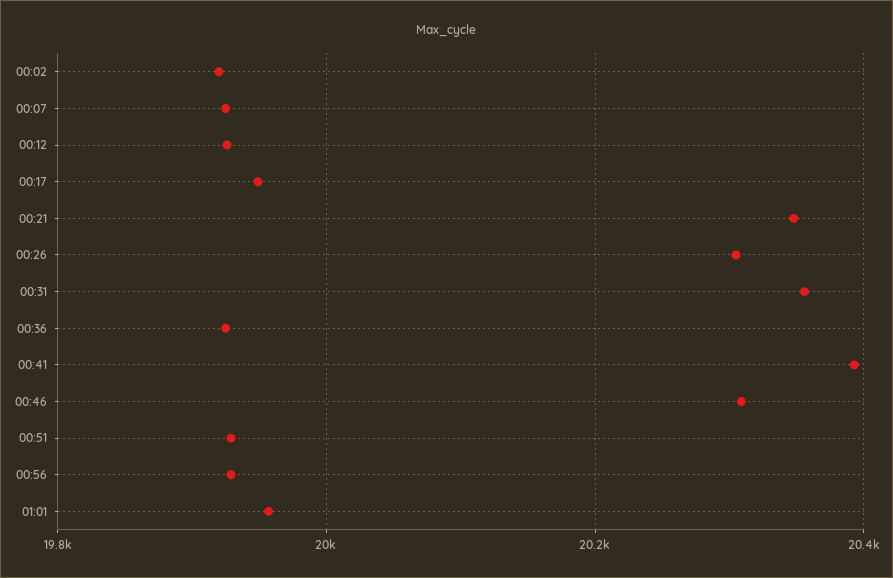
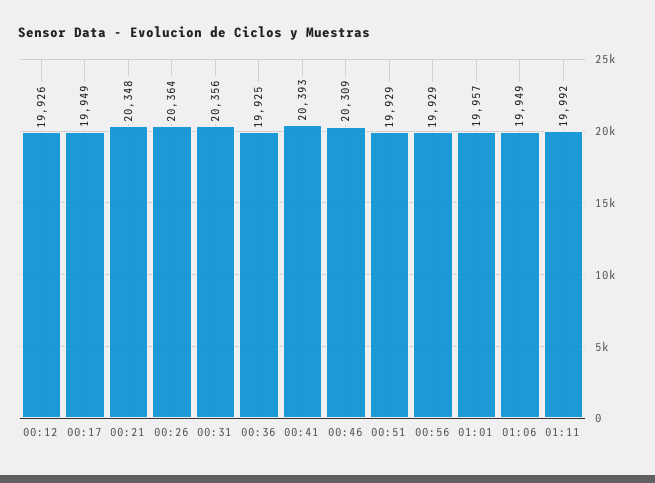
00:02: 19920 -> none
00:07: 19920 -> none
00:26: 20300 -> 20364
01:06: none -> 19949
01:11: none -> 19992

